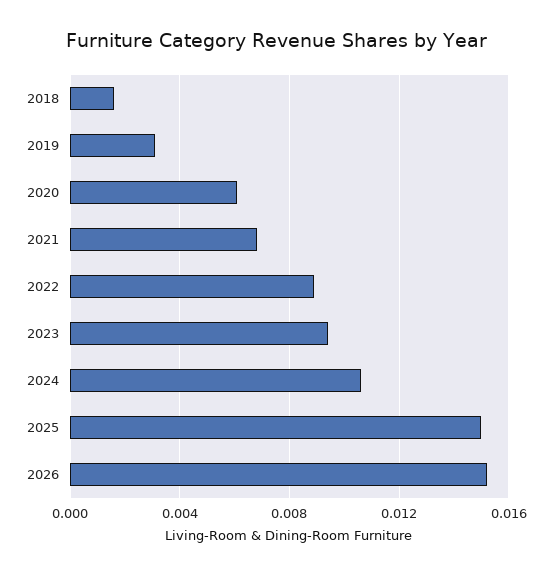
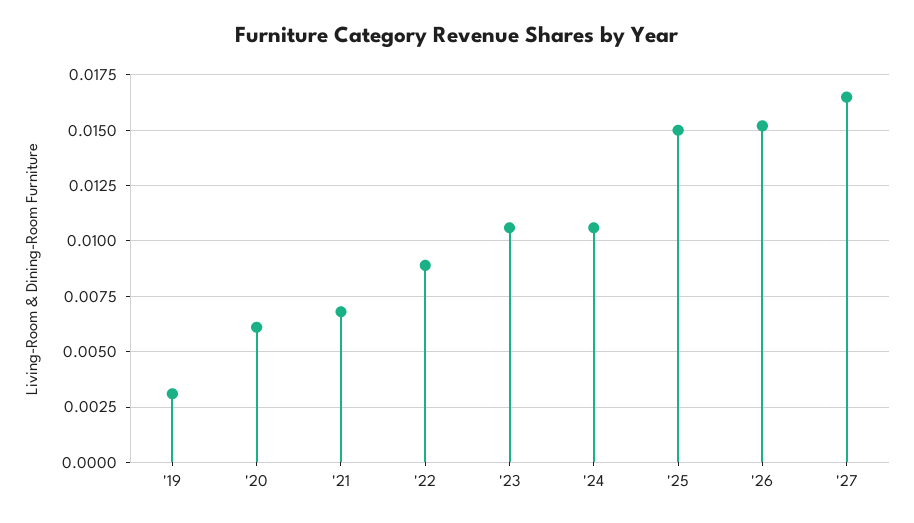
2018: 0.0015 -> none
2023: 0.0095 -> 0.0105
'27: none -> 0.0165

